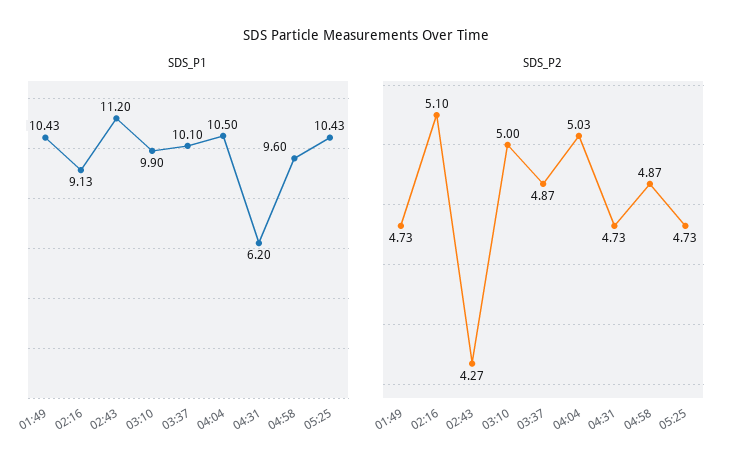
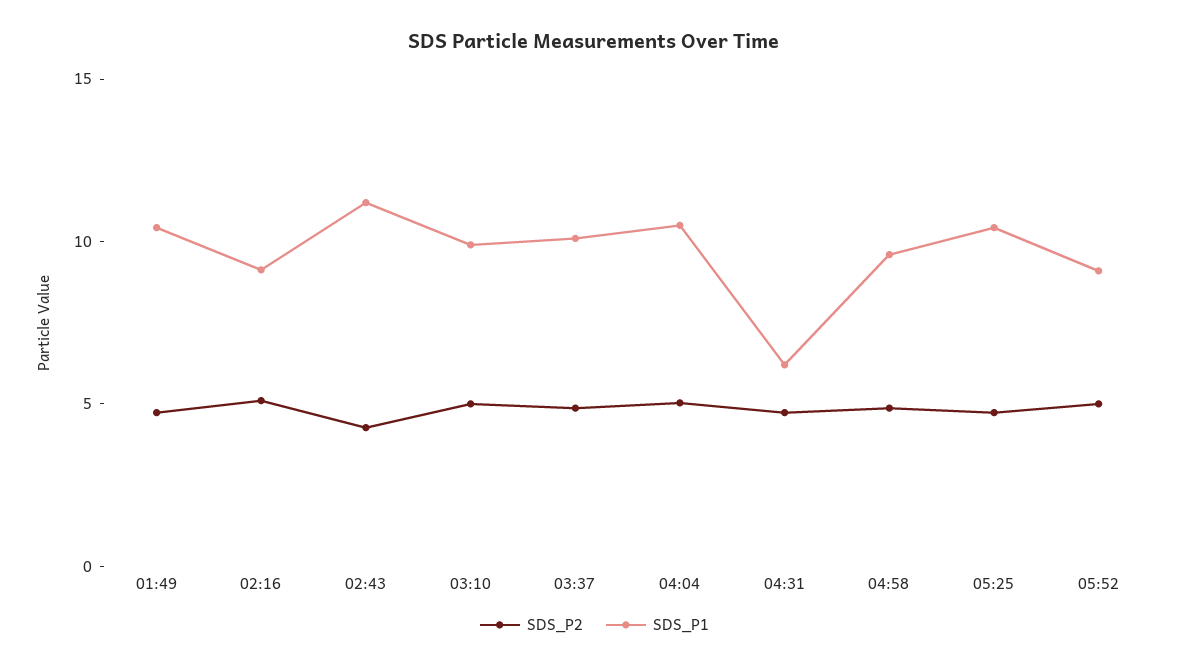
SDS_P2, 05:52: none -> 5
SDS_P1, 05:52: none -> 9

